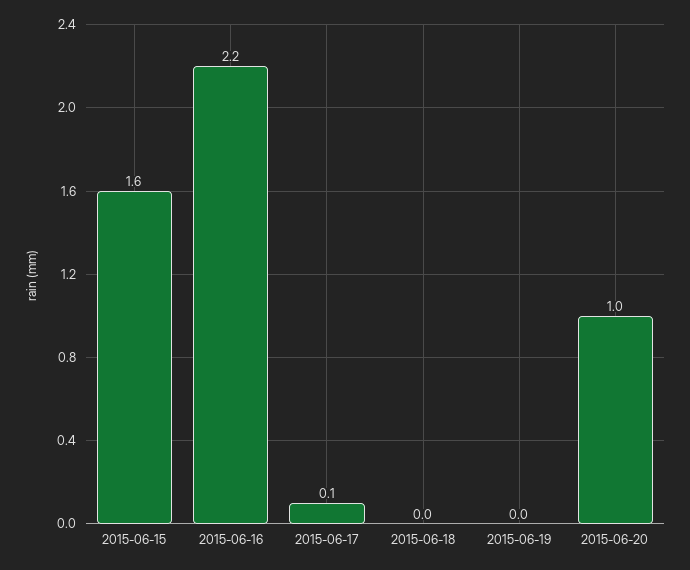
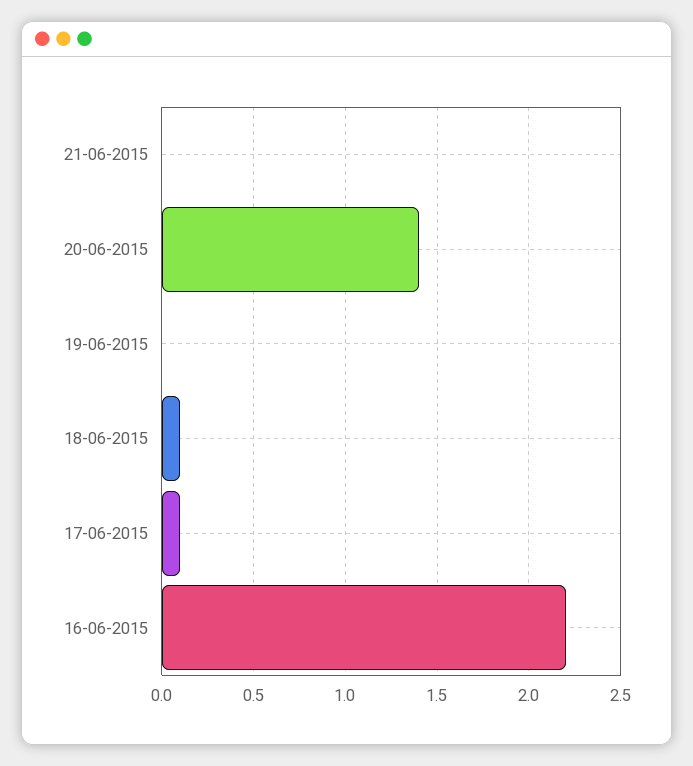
2015-06-15: 1.6 -> none
2015-06-18: 0 -> 0.1
2015-06-20: 1 -> 1.4
21-06-2015: none -> 0

